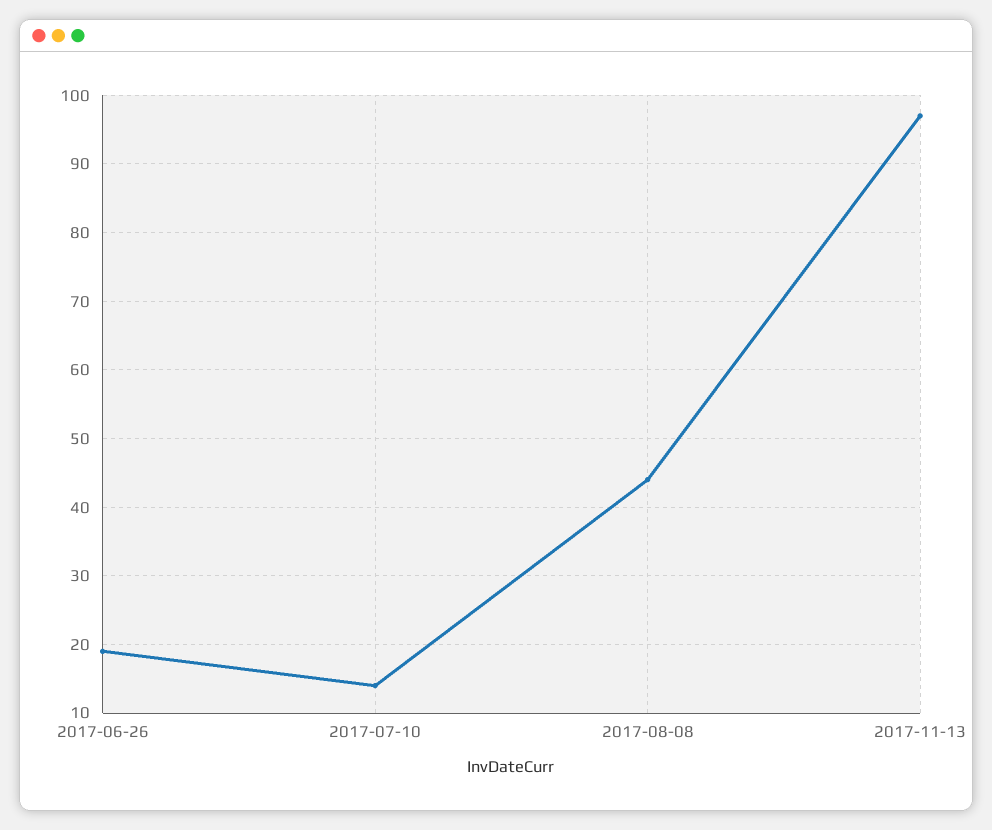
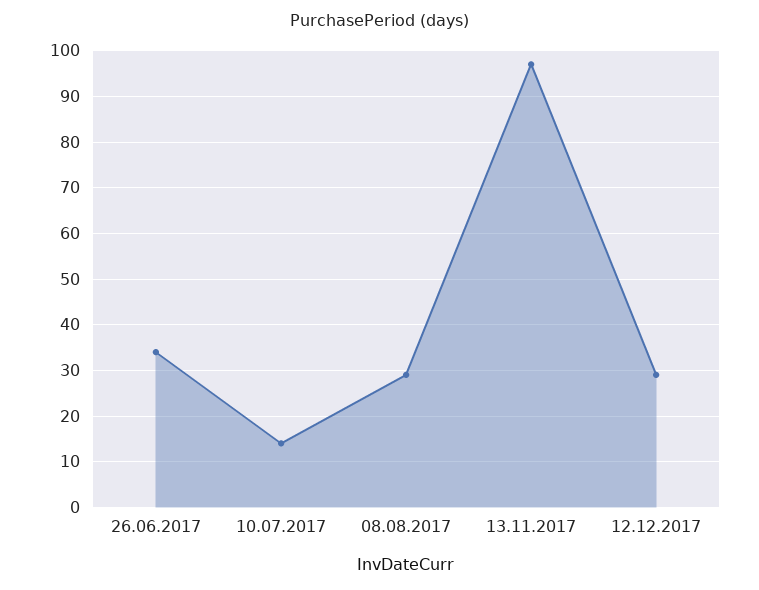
2017-06-26: 19 -> 35
2017-08-08: 44 -> 30
12.12.2017: none -> 30

